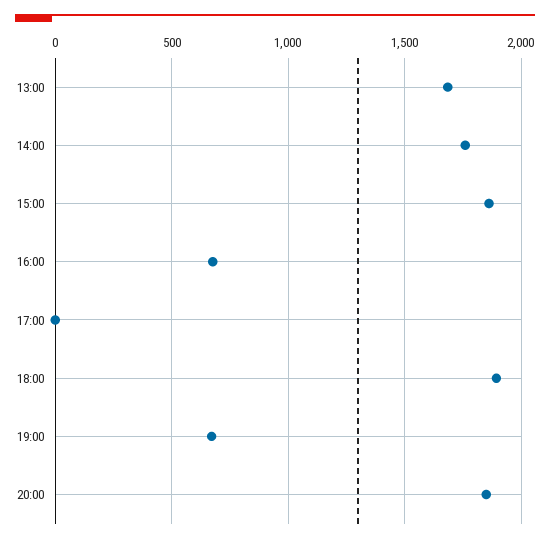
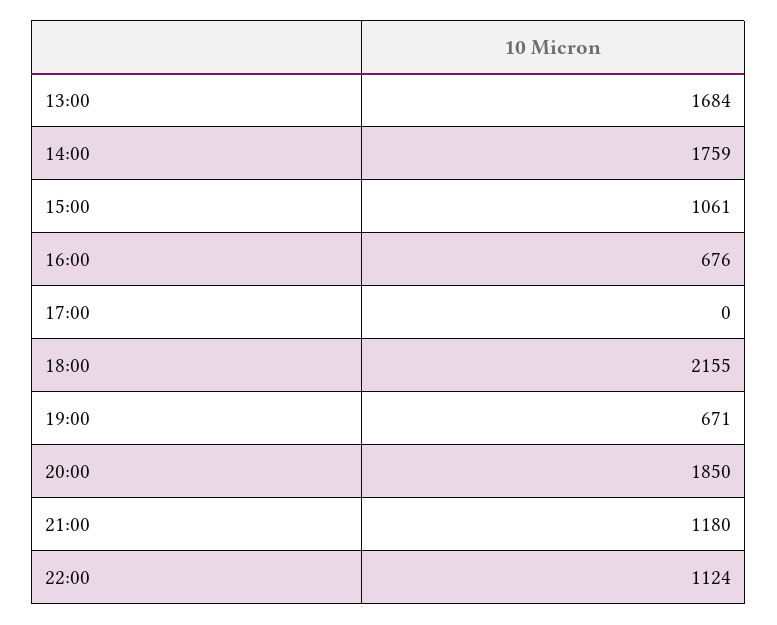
15:00: 1850 -> 1061
18:00: 1900 -> 2155
21:00: none -> 1180
22:00: none -> 1124

